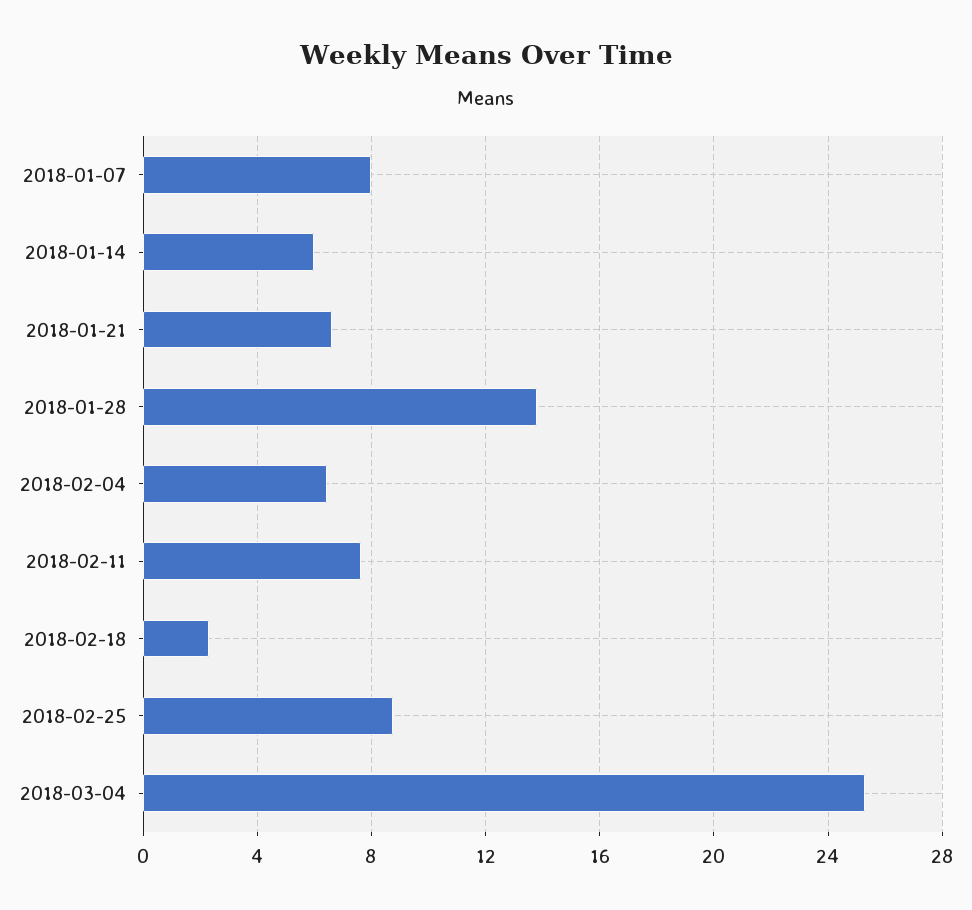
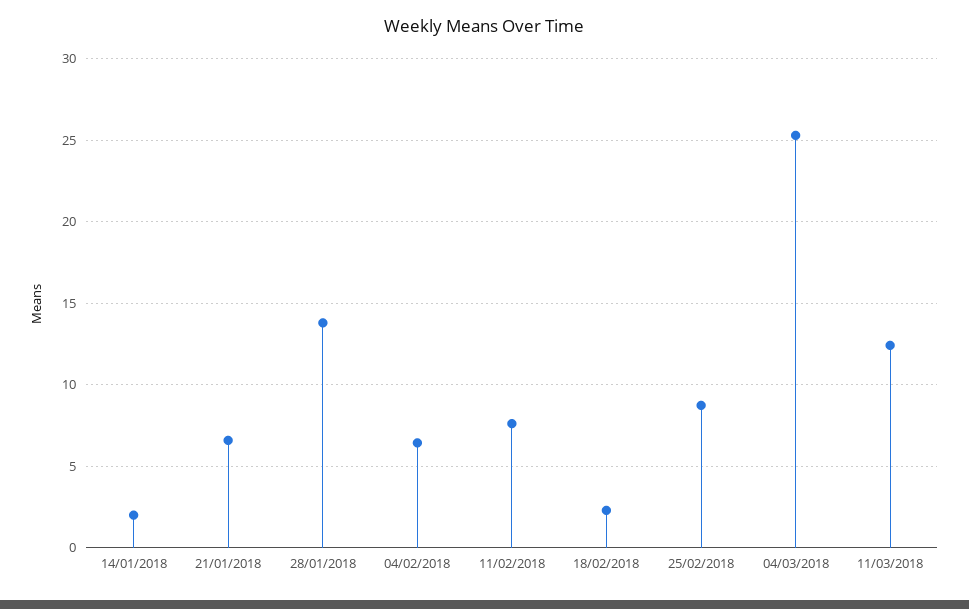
2018-01-07: 8 -> none
2018-01-14: 6 -> 2
11/03/2018: none -> 12.5

